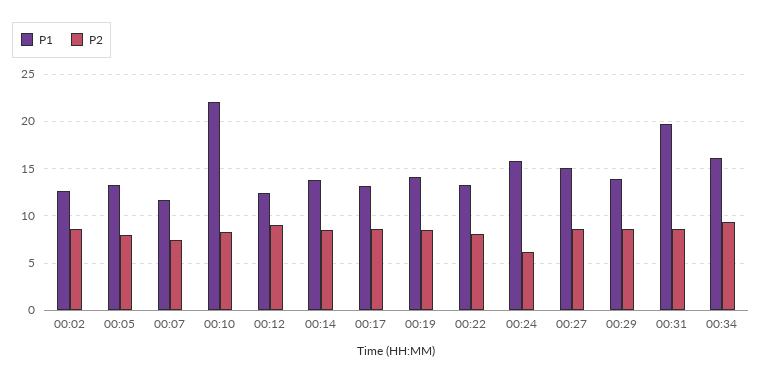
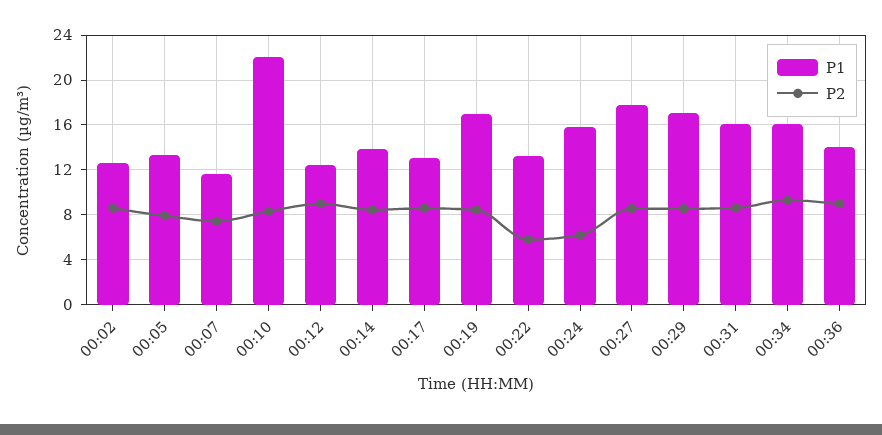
P1, 00:19: 14 -> 17
P2, 00:22: 8 -> 6
P1, 00:27: 15 -> 18
P1, 00:29: 14 -> 17
P1, 00:31: 20 -> 16
P1, 00:36: none -> 14
P2, 00:36: none -> 9

